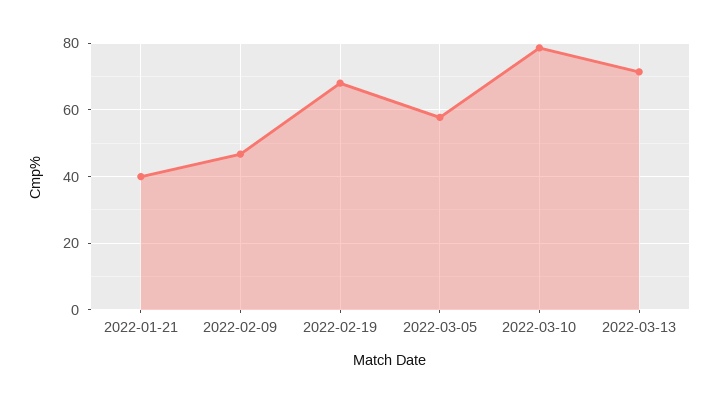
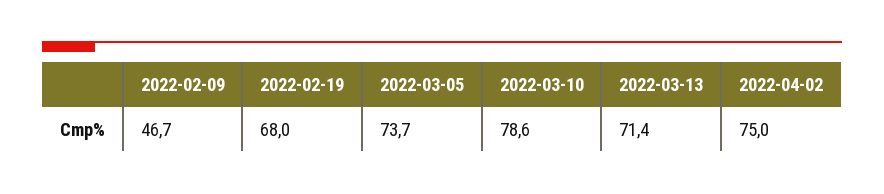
2022-01-21: 40 -> none
2022-03-05: 58 -> 73.7
2022-04-02: none -> 75

